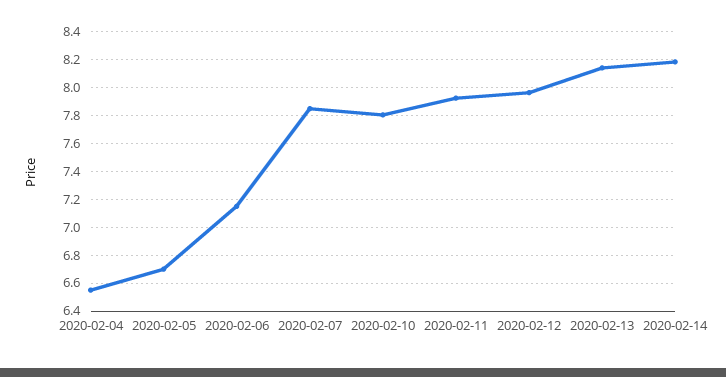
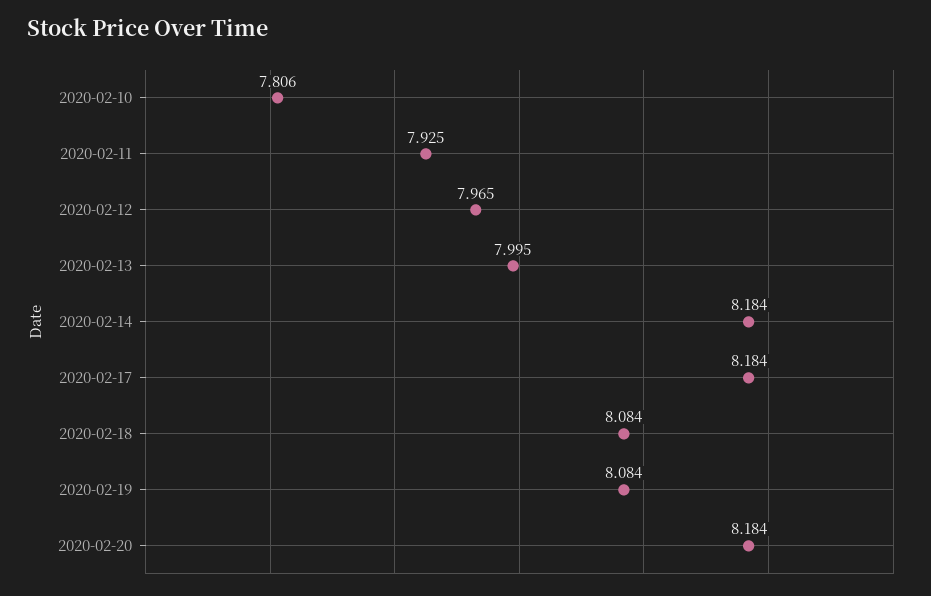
2020-02-04: 6.55 -> none
2020-02-05: 6.7 -> none
2020-02-06: 7.15 -> none
2020-02-07: 7.85 -> none
2020-02-13: 8.15 -> 7.995
2020-02-17: none -> 8.184
2020-02-18: none -> 8.084
2020-02-19: none -> 8.084
2020-02-20: none -> 8.184

